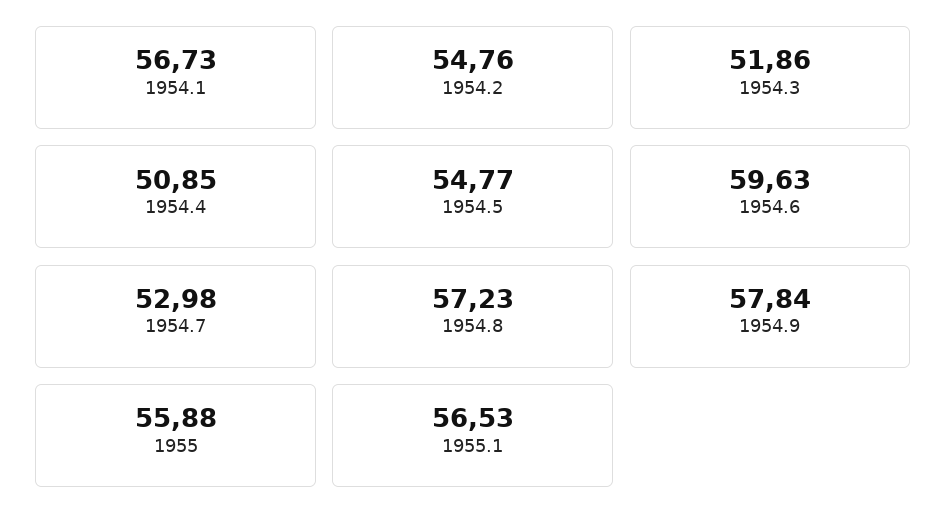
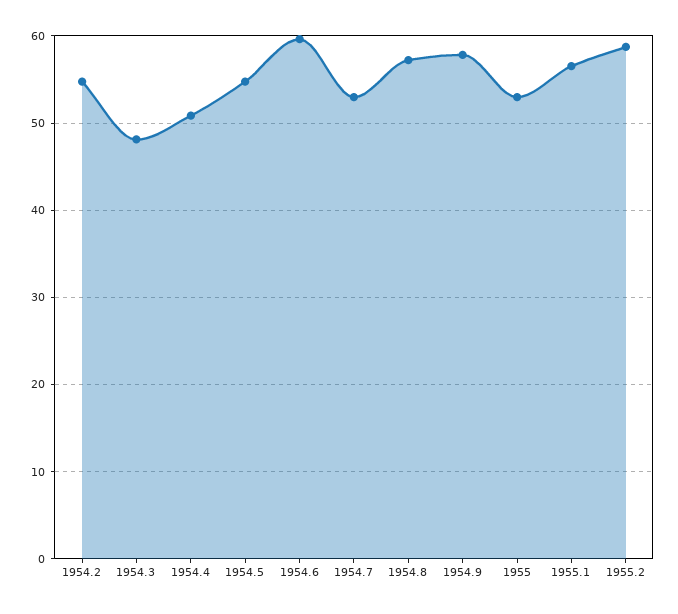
1954.1: 56.73 -> none
1954.3: 51.86 -> 48
1955: 55.88 -> 53
1955.2: none -> 59

